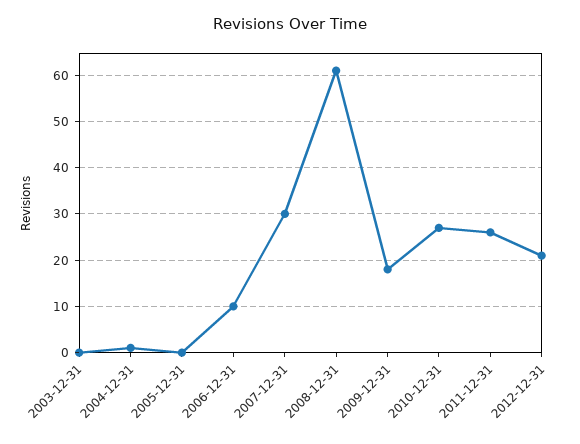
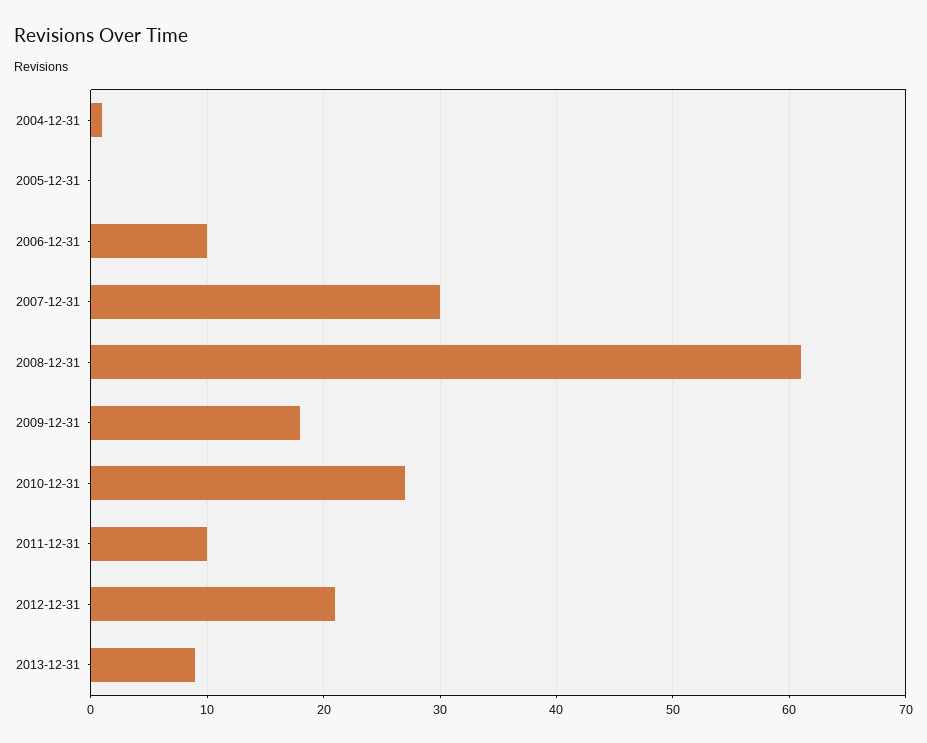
2003-12-31: 0 -> none
2011-12-31: 25 -> 10
2013-12-31: none -> 9

